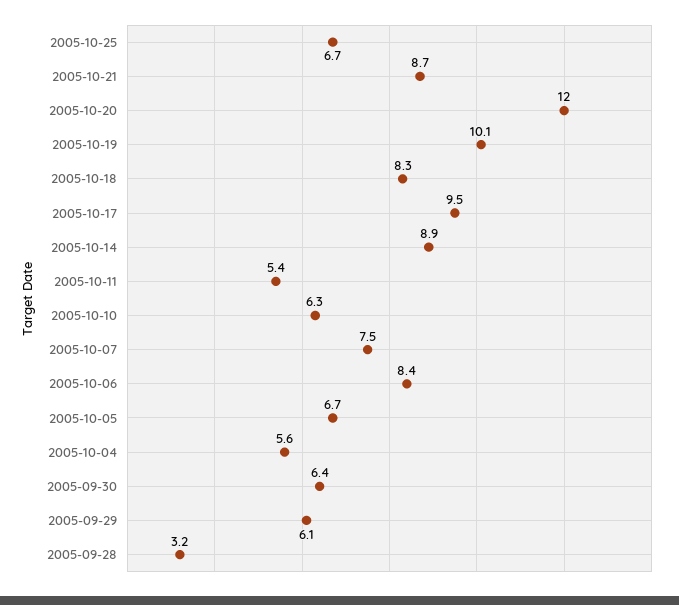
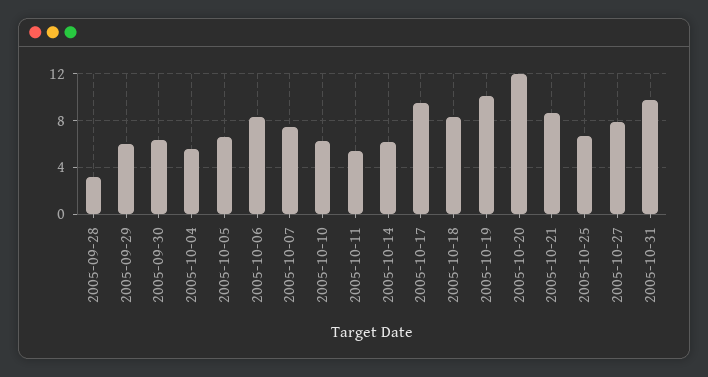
2005-10-14: 8.9 -> 6
2005-10-27: none -> 8
2005-10-31: none -> 10

